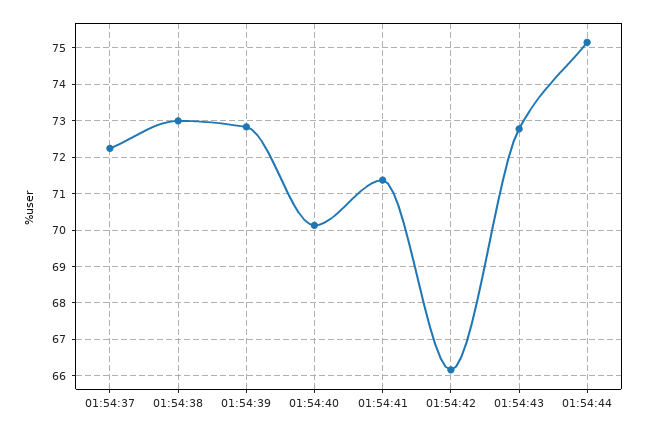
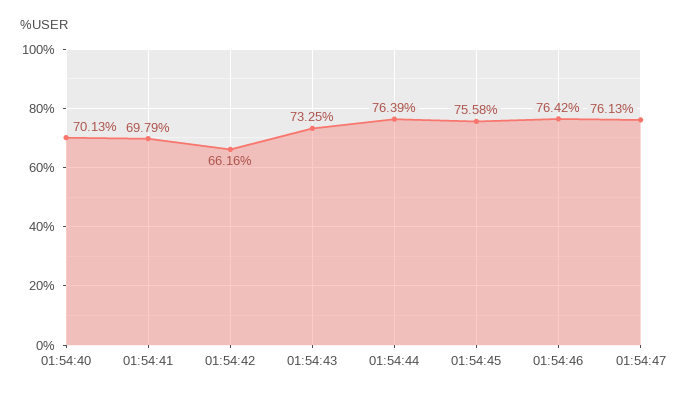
01:54:37: 72.2 -> none
01:54:38: 73 -> none
01:54:39: 72.8 -> none
01:54:41: 71.4 -> 69.79
01:54:43: 72.8 -> 73.25
01:54:44: 75.2 -> 76.39
01:54:45: none -> 75.58
01:54:46: none -> 76.42
01:54:47: none -> 76.13

